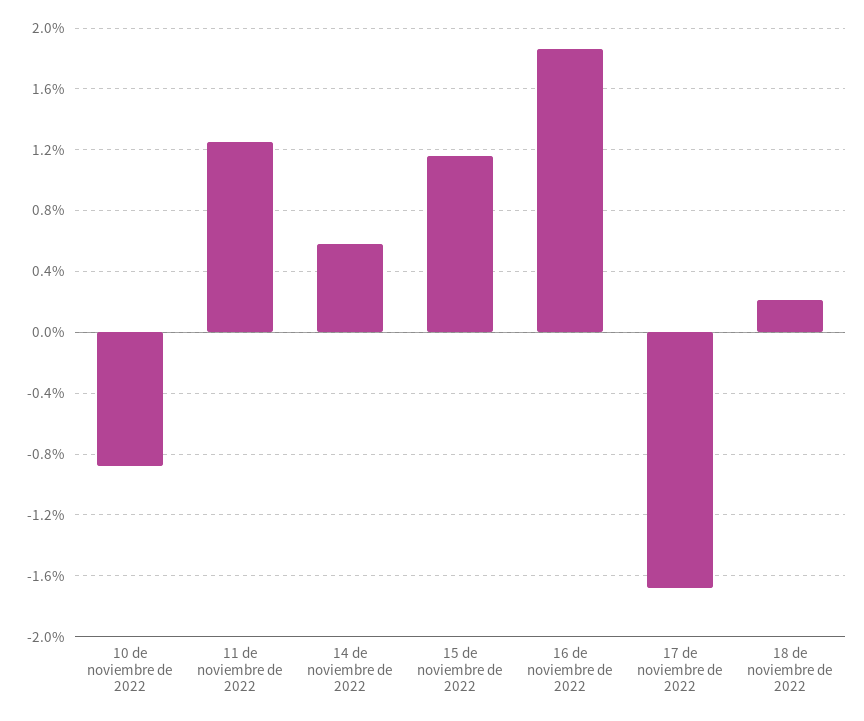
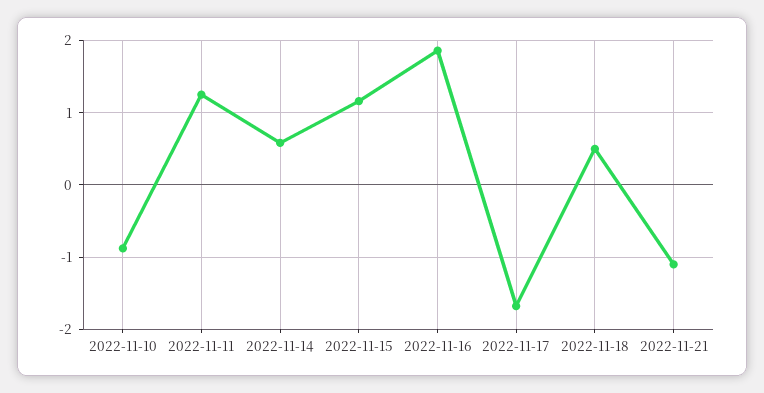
18 de noviembre de 2022: 0.2 -> 0.5
2022-11-21: none -> -1.1

